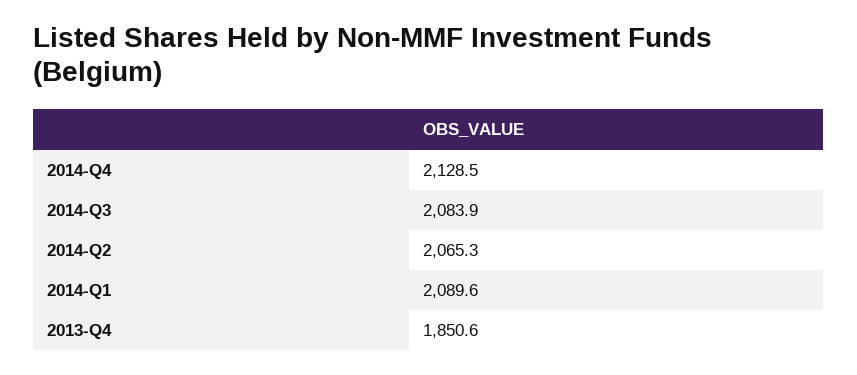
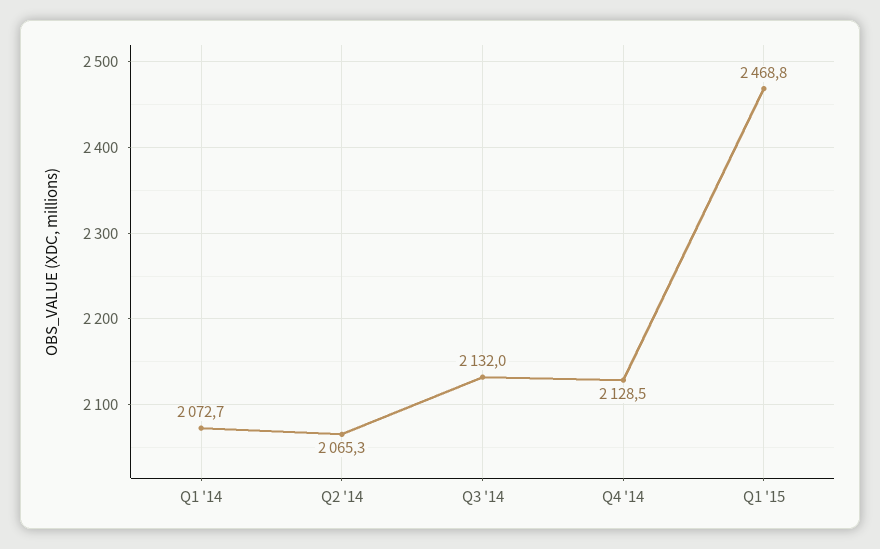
2014-Q3: 2083.9 -> 2132
2014-Q1: 2089.6 -> 2072.7
2013-Q4: 1850.6 -> none
Q1 '15: none -> 2468.8

